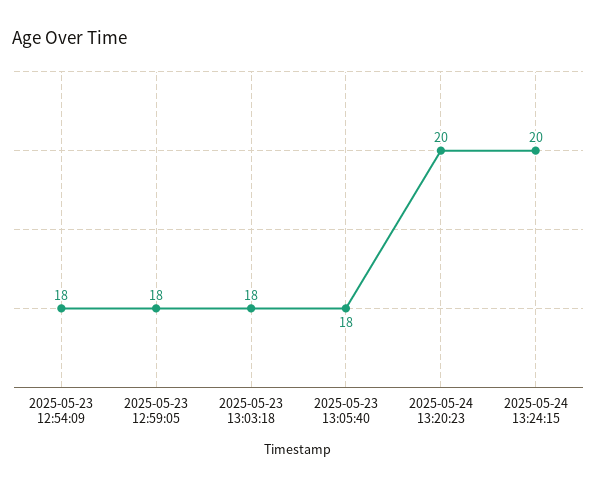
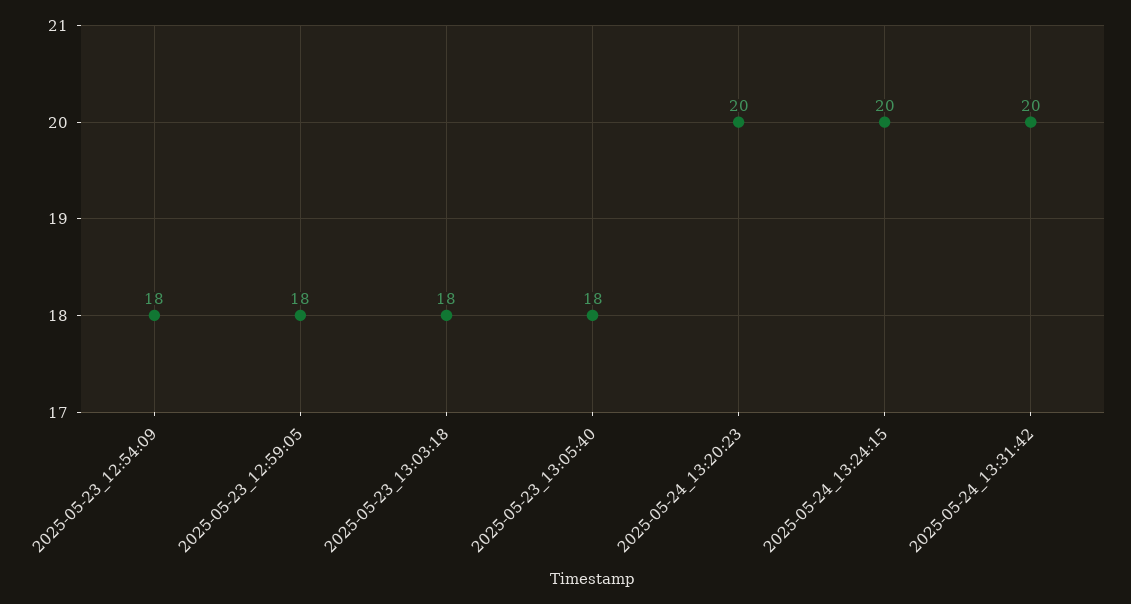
2025-05-24_13:31:42: none -> 20

